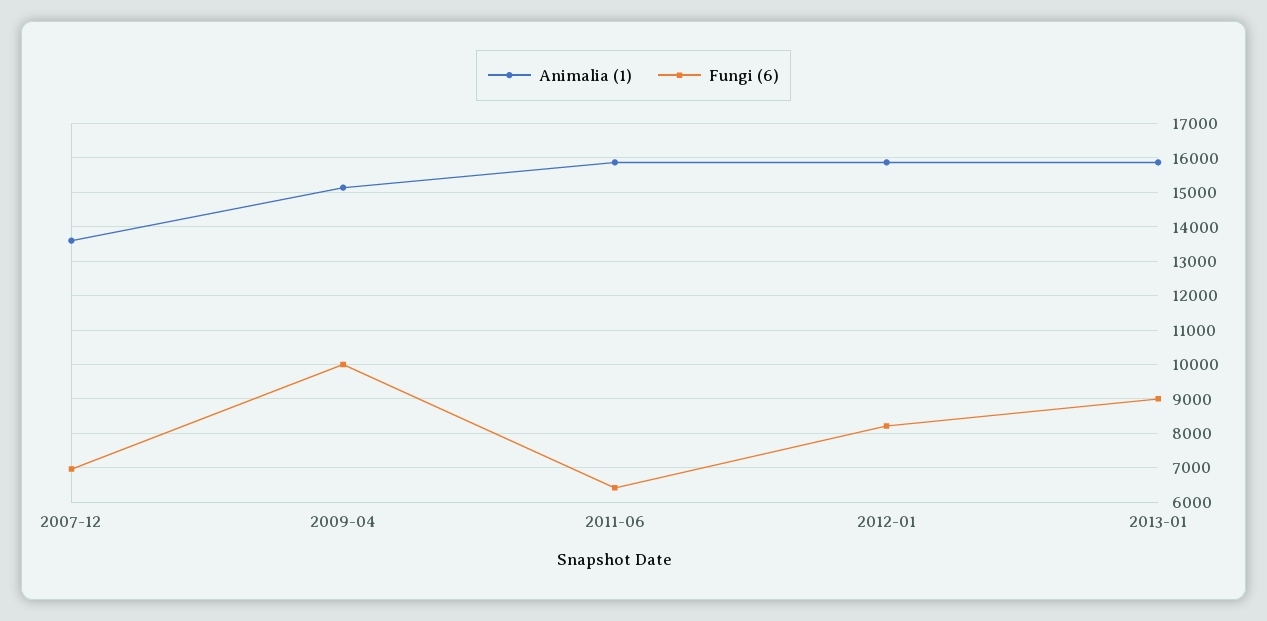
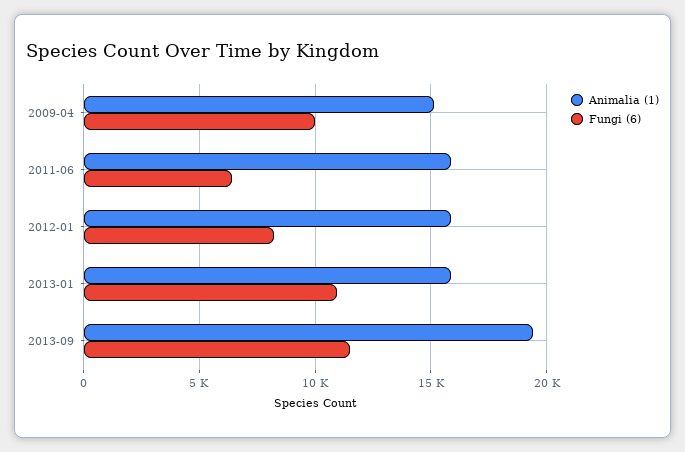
Animalia (1), 2007-12: 13600 -> none
Fungi (6), 2007-12: 7000 -> none
Fungi (6), 2013-01: 9000 -> 11000
Animalia (1), 2013-09: none -> 19500
Fungi (6), 2013-09: none -> 11500

